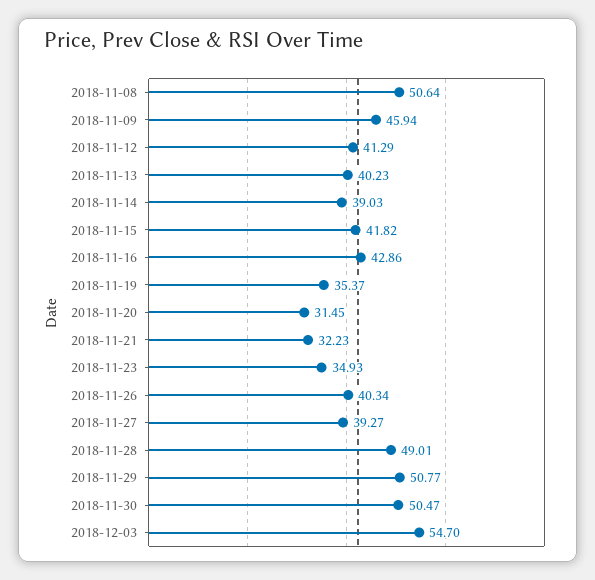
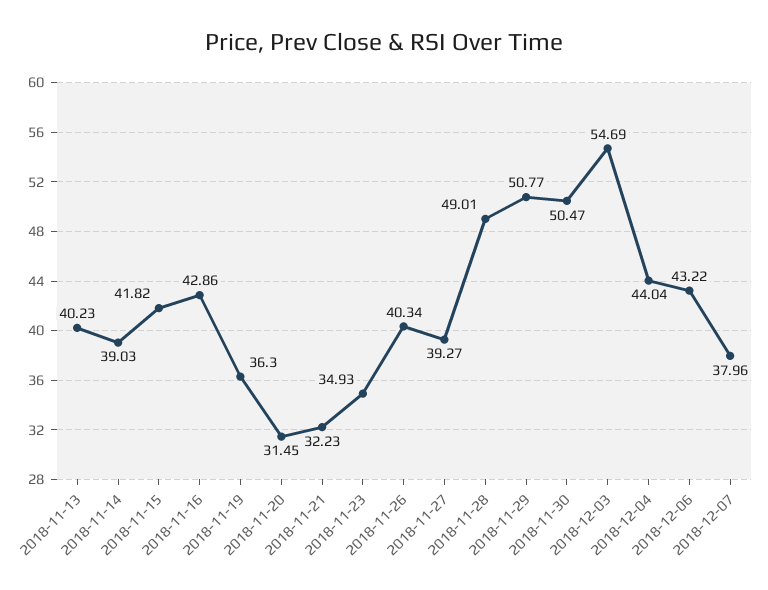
2018-11-08: 50.64 -> none
2018-11-09: 45.94 -> none
2018-11-12: 41.29 -> none
2018-11-19: 35.37 -> 36.3
2018-12-03: 54.7 -> 54.69
2018-12-04: none -> 44.04
2018-12-06: none -> 43.22
2018-12-07: none -> 37.96

